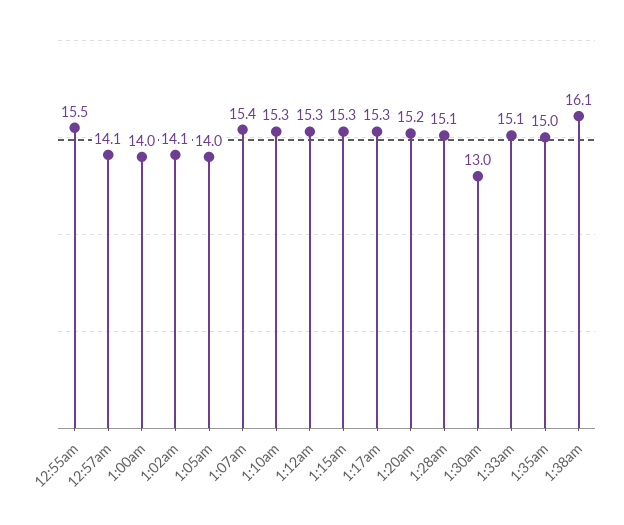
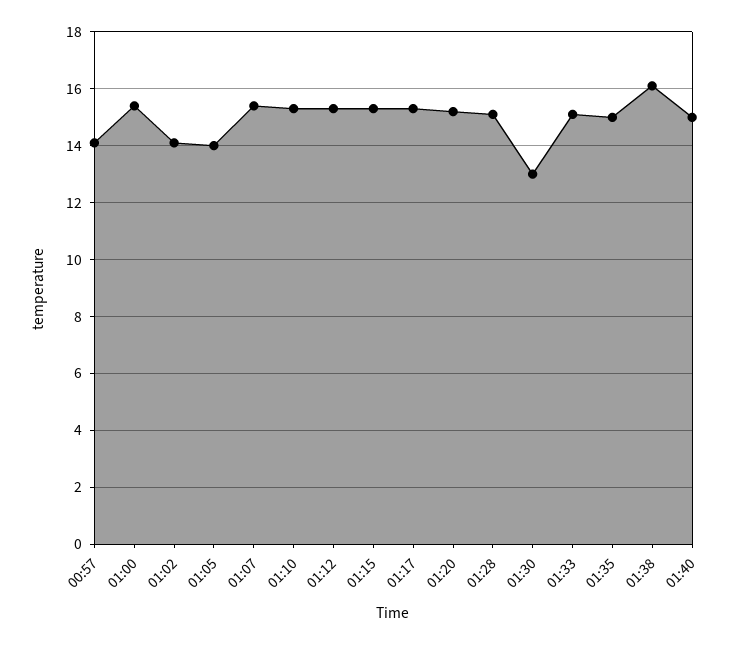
12:55am: 15.5 -> none
1:00am: 14 -> 15.5
01:40: none -> 15

